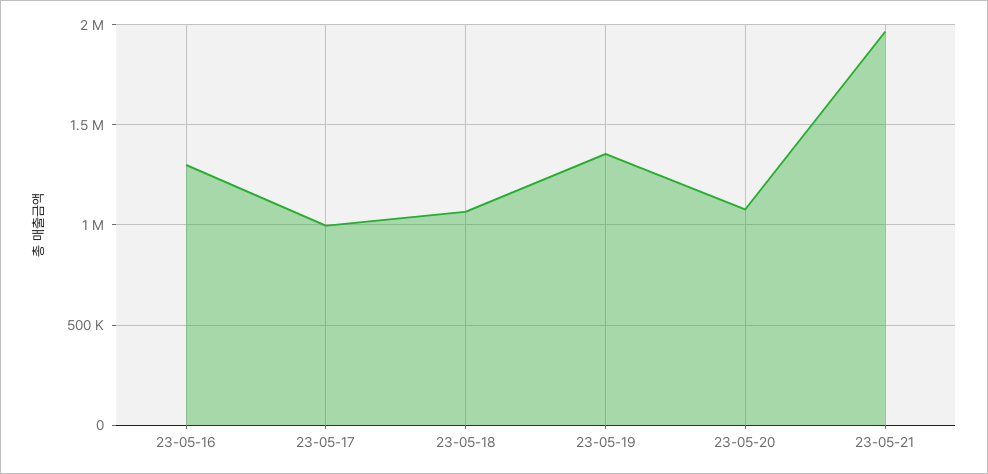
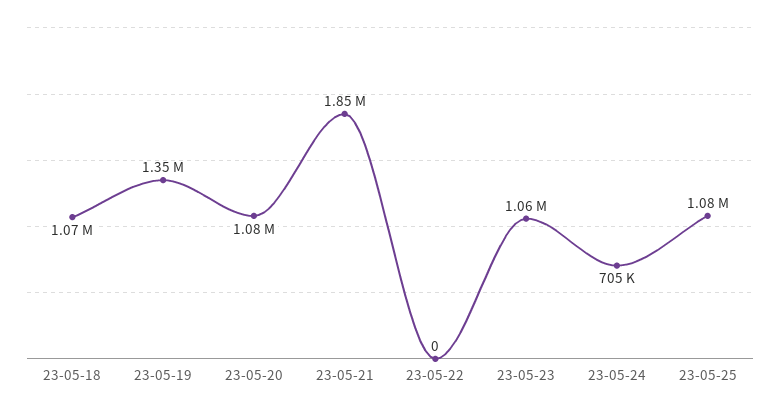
23-05-16: 1300000 -> none
23-05-17: 1000000 -> none
23-05-21: 1950000 -> 1850000
23-05-22: none -> 0
23-05-23: none -> 1060000
23-05-24: none -> 705000
23-05-25: none -> 1080000

